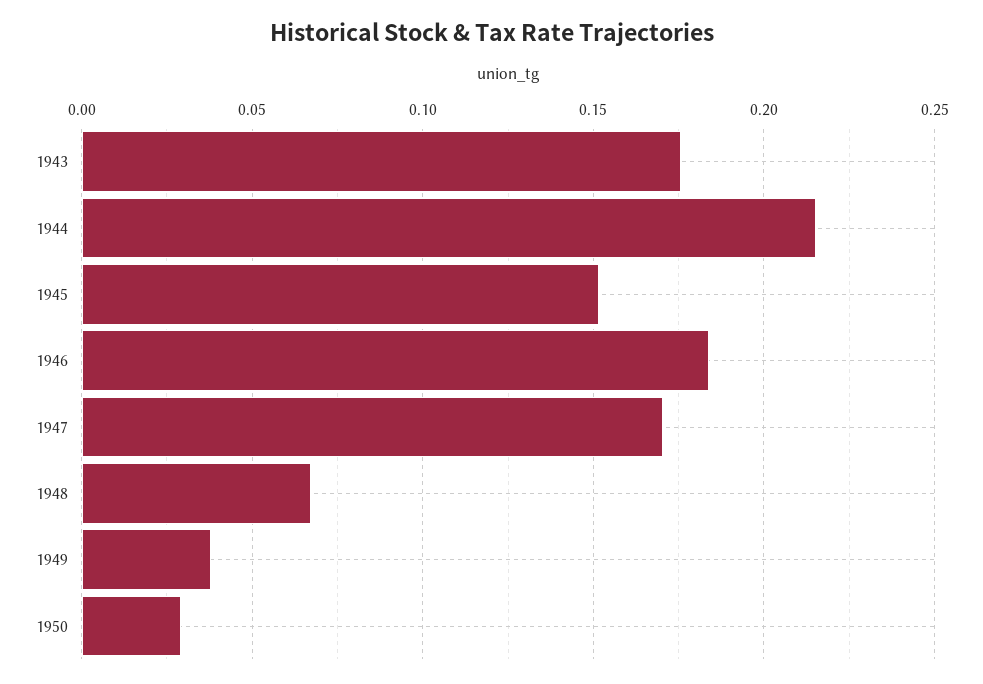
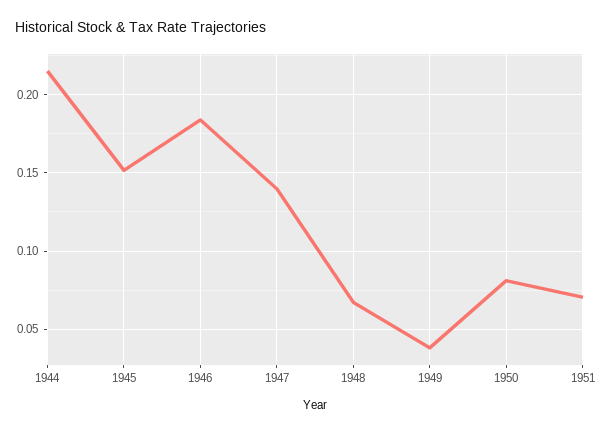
1943: 0.175 -> none
1947: 0.17 -> 0.14
1950: 0.03 -> 0.08
1951: none -> 0.07

